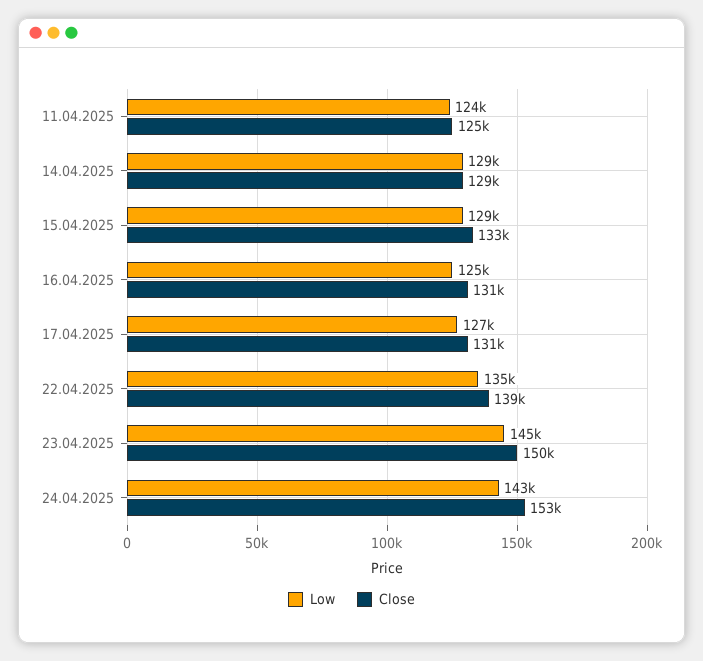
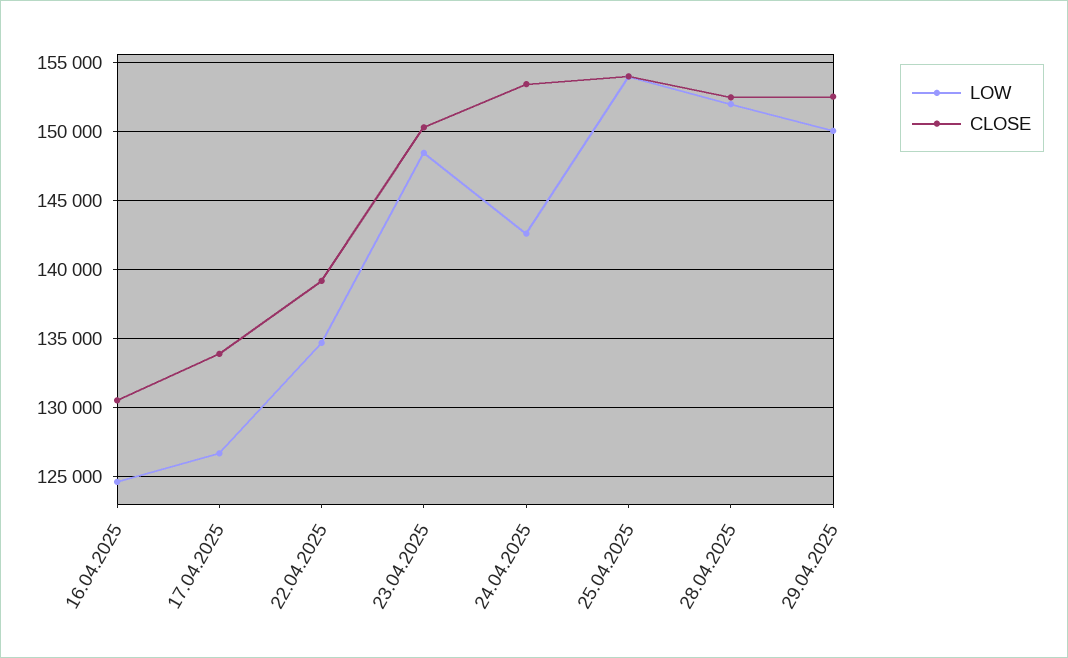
Low, 11.04.2025: 124000 -> none
Close, 11.04.2025: 125000 -> none
Low, 14.04.2025: 129000 -> none
Close, 14.04.2025: 129000 -> none
Low, 15.04.2025: 129000 -> none
Close, 15.04.2025: 133000 -> none
Close, 17.04.2025: 131000 -> 134000
Low, 23.04.2025: 145000 -> 148500
Low, 25.04.2025: none -> 154000
Close, 25.04.2025: none -> 154000
Low, 28.04.2025: none -> 152000
Close, 28.04.2025: none -> 152500
Low, 29.04.2025: none -> 150000
Close, 29.04.2025: none -> 152500

